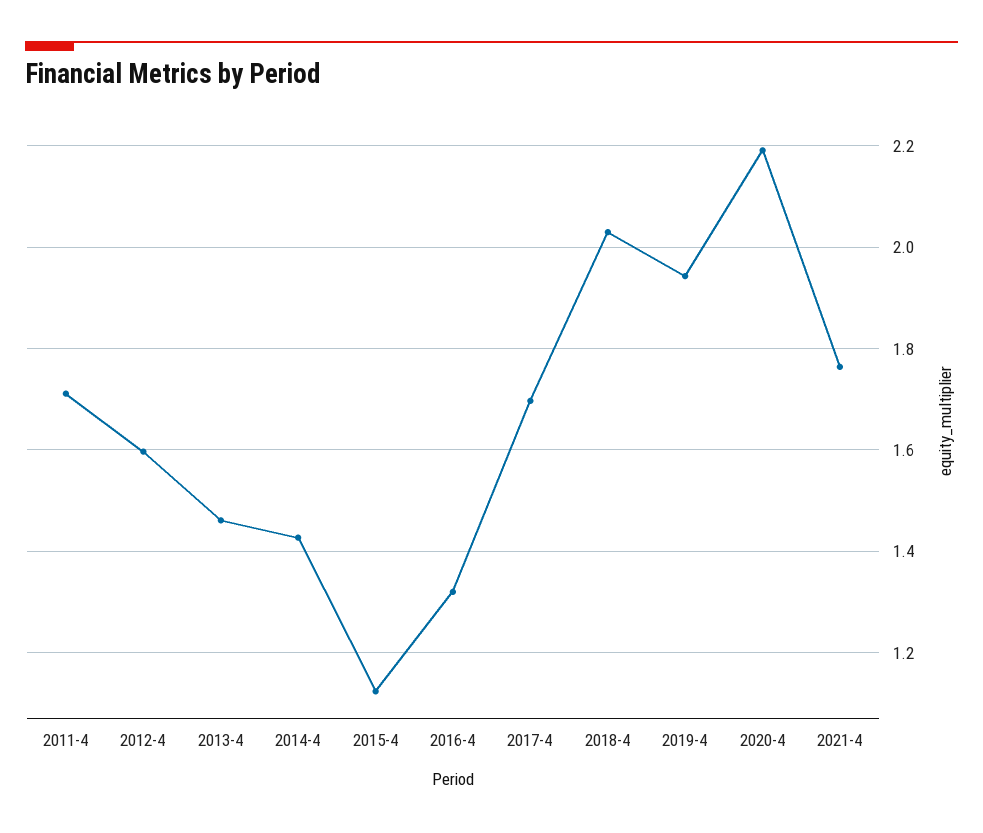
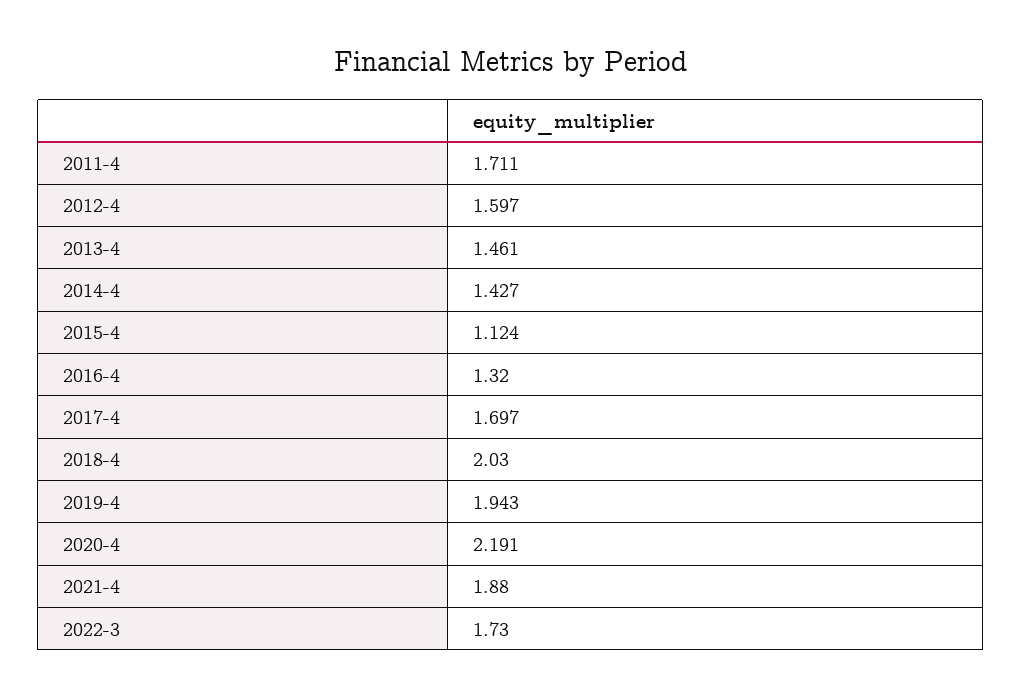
2021-4: 1.76 -> 1.88
2022-3: none -> 1.73

